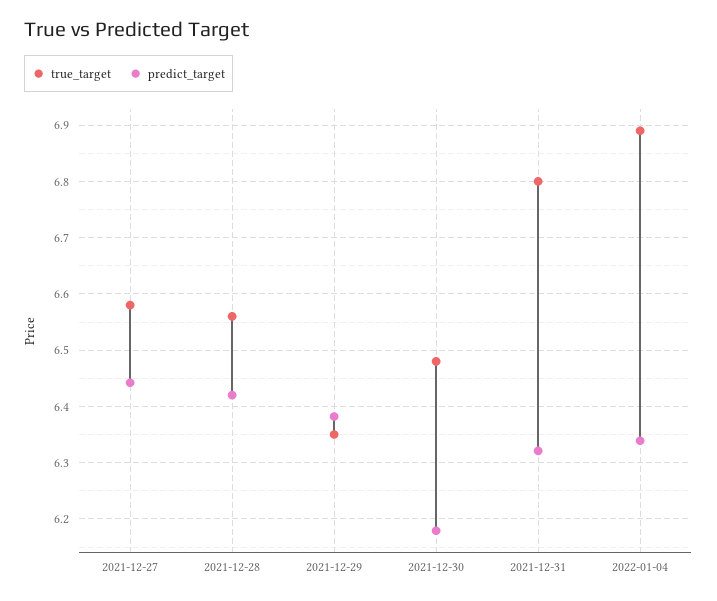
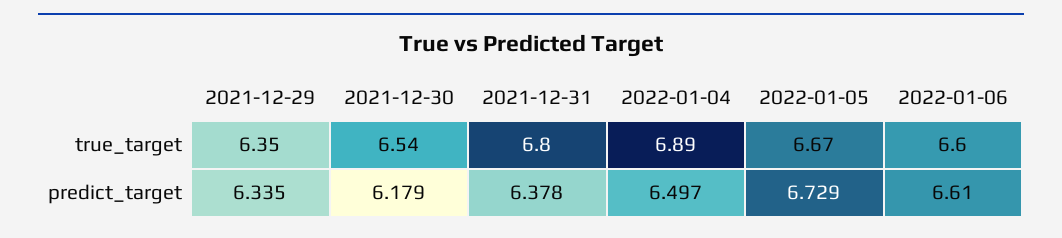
true_target, 2021-12-27: 6.58 -> none
predict_target, 2021-12-27: 6.44 -> none
true_target, 2021-12-28: 6.56 -> none
predict_target, 2021-12-28: 6.42 -> none
predict_target, 2021-12-29: 6.38 -> 6.335
true_target, 2021-12-30: 6.48 -> 6.54
predict_target, 2021-12-31: 6.32 -> 6.378
predict_target, 2022-01-04: 6.34 -> 6.497
true_target, 2022-01-05: none -> 6.67
true_target, 2022-01-06: none -> 6.6
predict_target, 2022-01-05: none -> 6.729
predict_target, 2022-01-06: none -> 6.61

